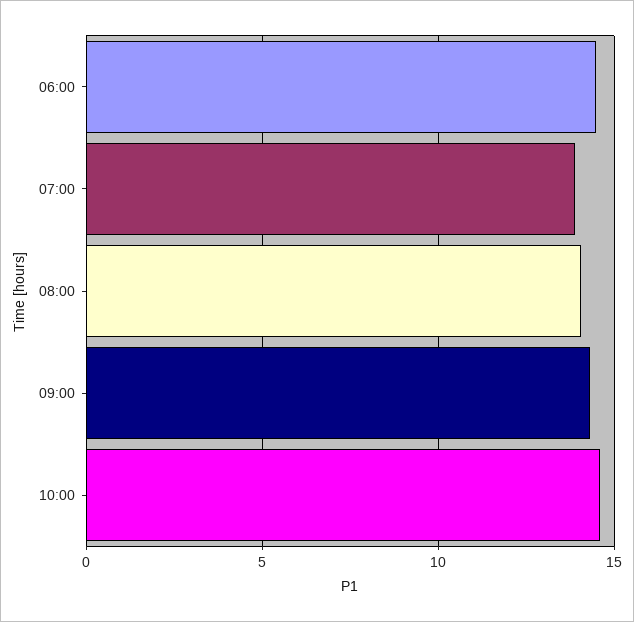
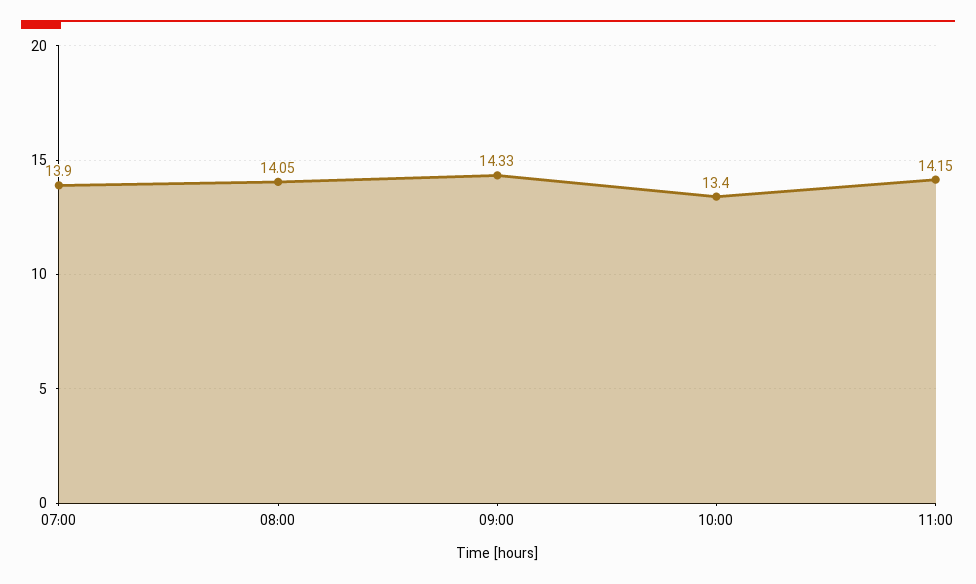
06:00: 14.5 -> none
10:00: 14.5 -> 13.4
11:00: none -> 14.15

